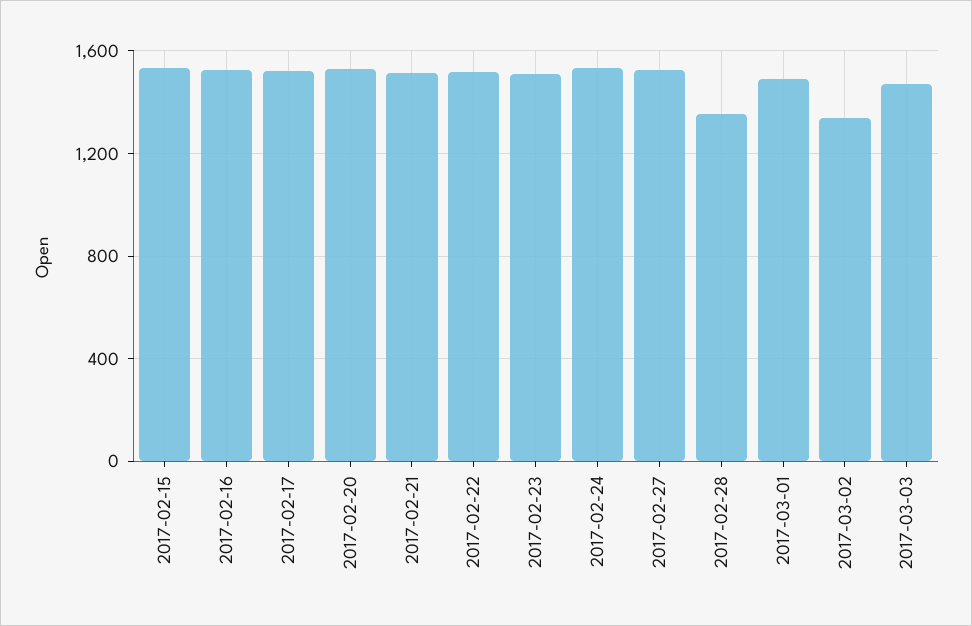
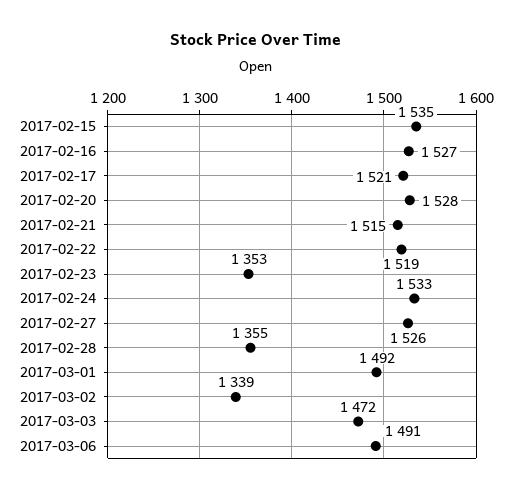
2017-02-23: 1500 -> 1353
2017-03-06: none -> 1491

